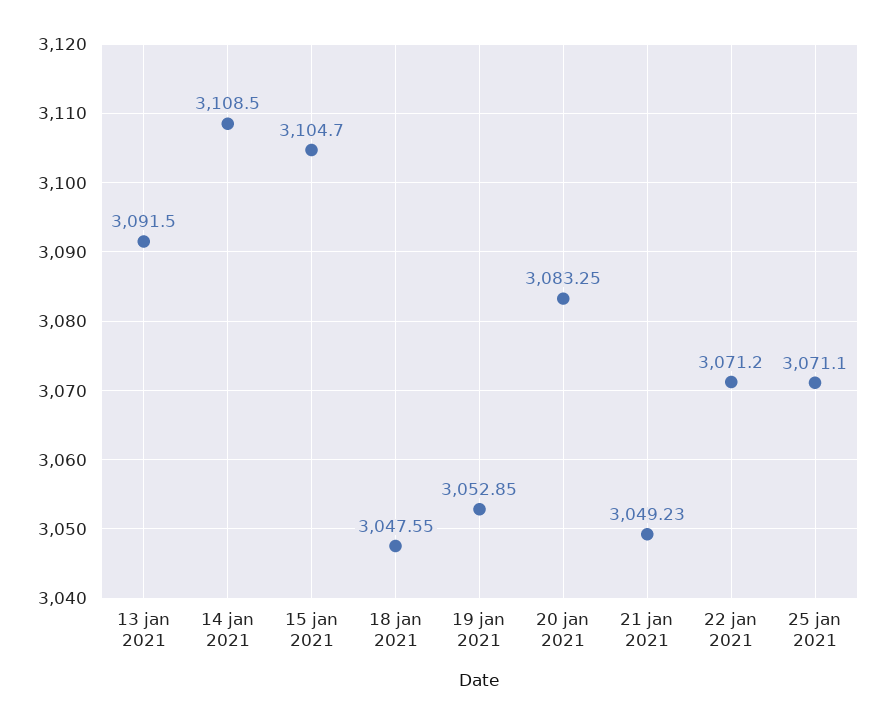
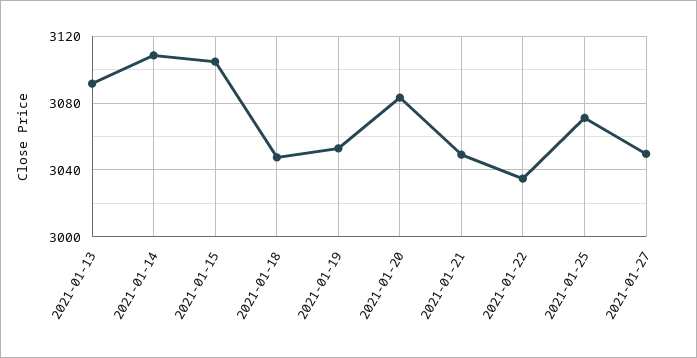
22 jan 2021: 3071.2 -> 3035
2021-01-27: none -> 3050

